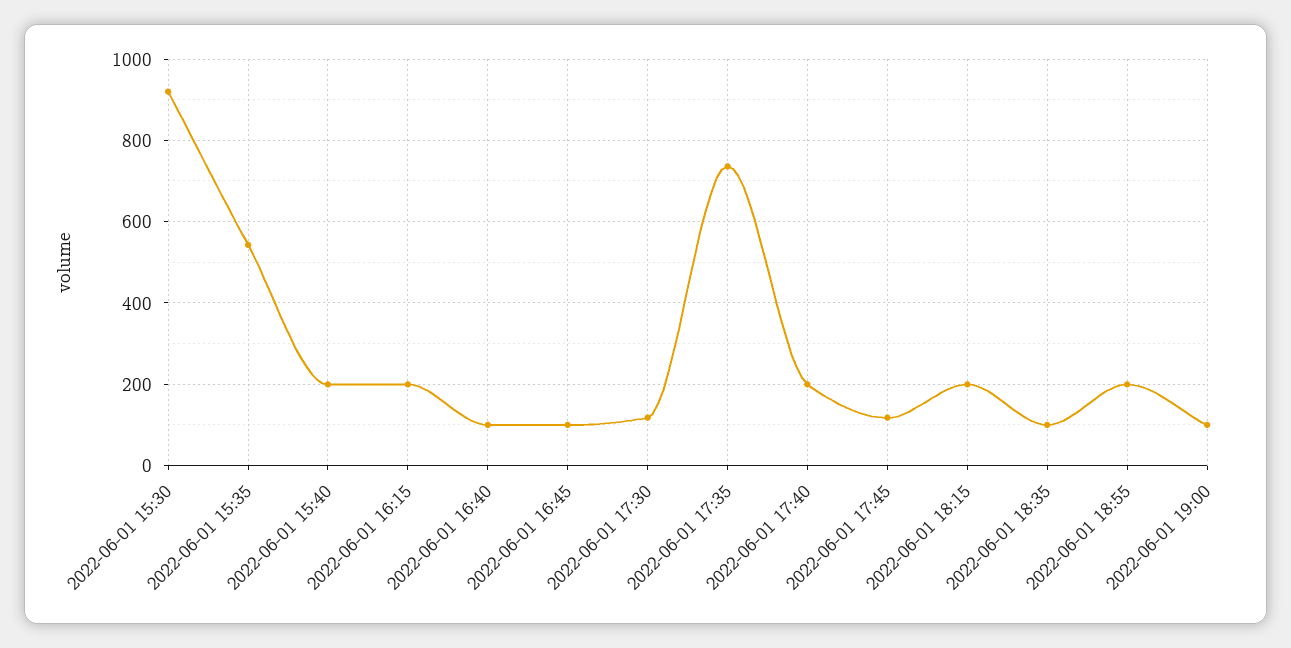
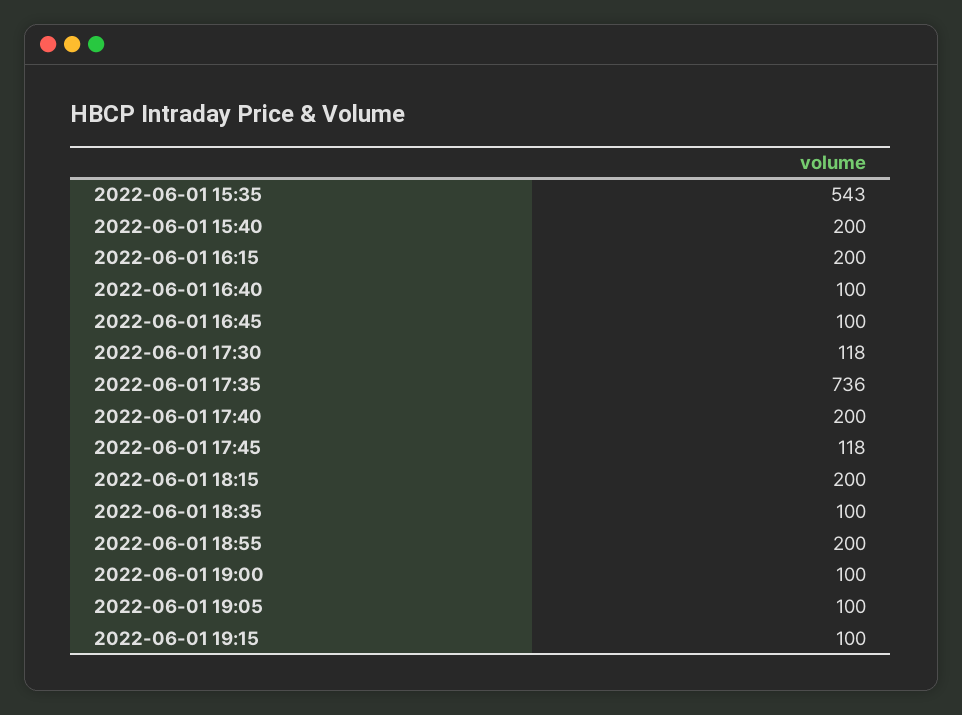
2022-06-01 15:30: 920 -> none
2022-06-01 19:05: none -> 100
2022-06-01 19:15: none -> 100

